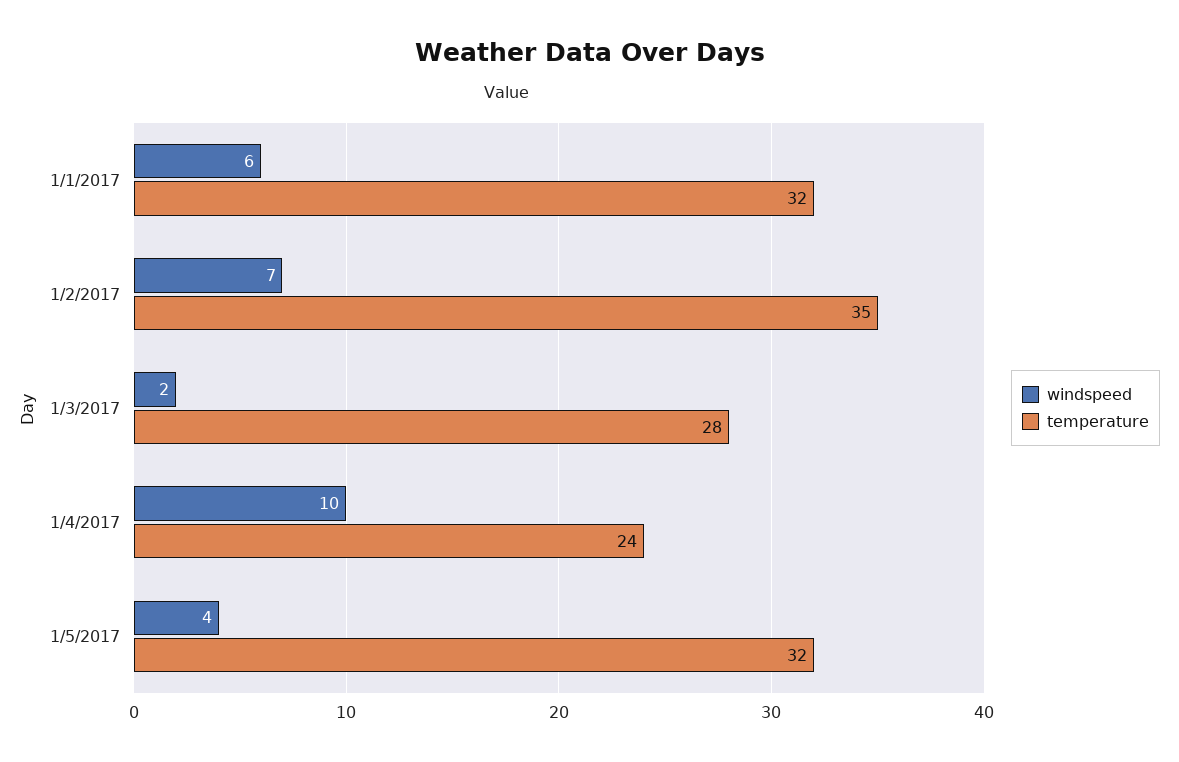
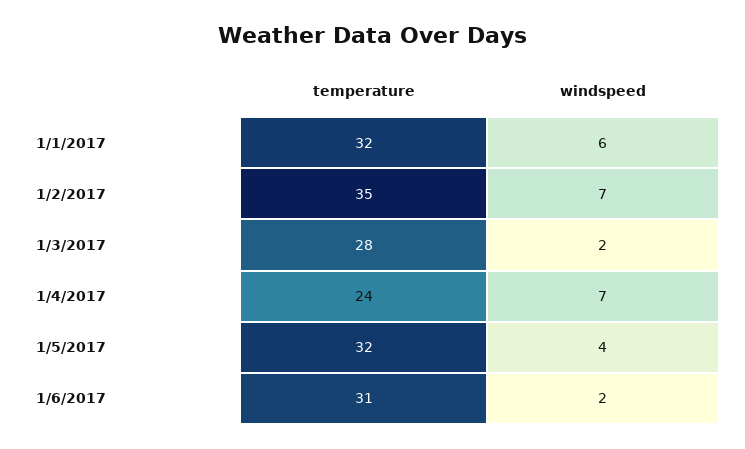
windspeed, 1/4/2017: 10 -> 7
temperature, 1/6/2017: none -> 31
windspeed, 1/6/2017: none -> 2

